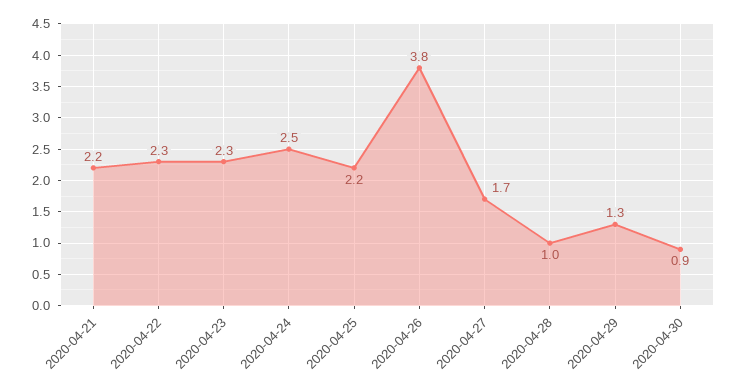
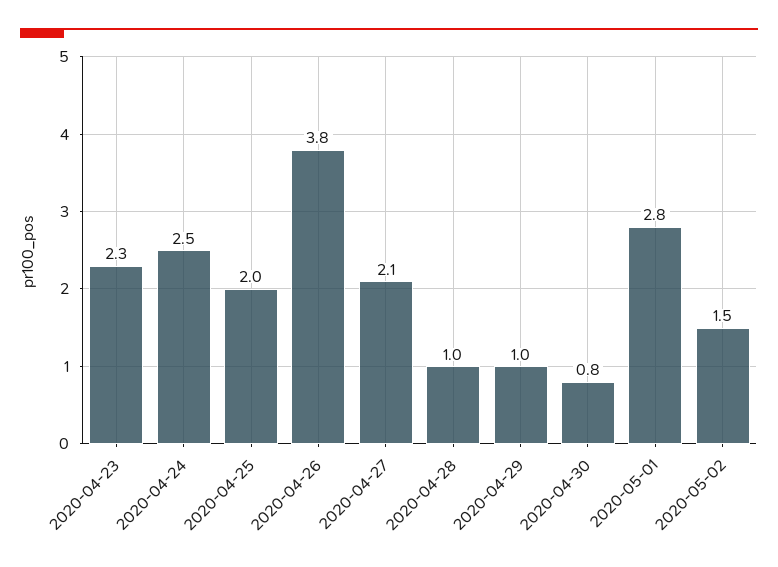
2020-04-21: 2.2 -> none
2020-04-22: 2.3 -> none
2020-04-25: 2.2 -> 2
2020-04-27: 1.7 -> 2.1
2020-04-29: 1.3 -> 1
2020-04-30: 0.9 -> 0.8
2020-05-01: none -> 2.8
2020-05-02: none -> 1.5

